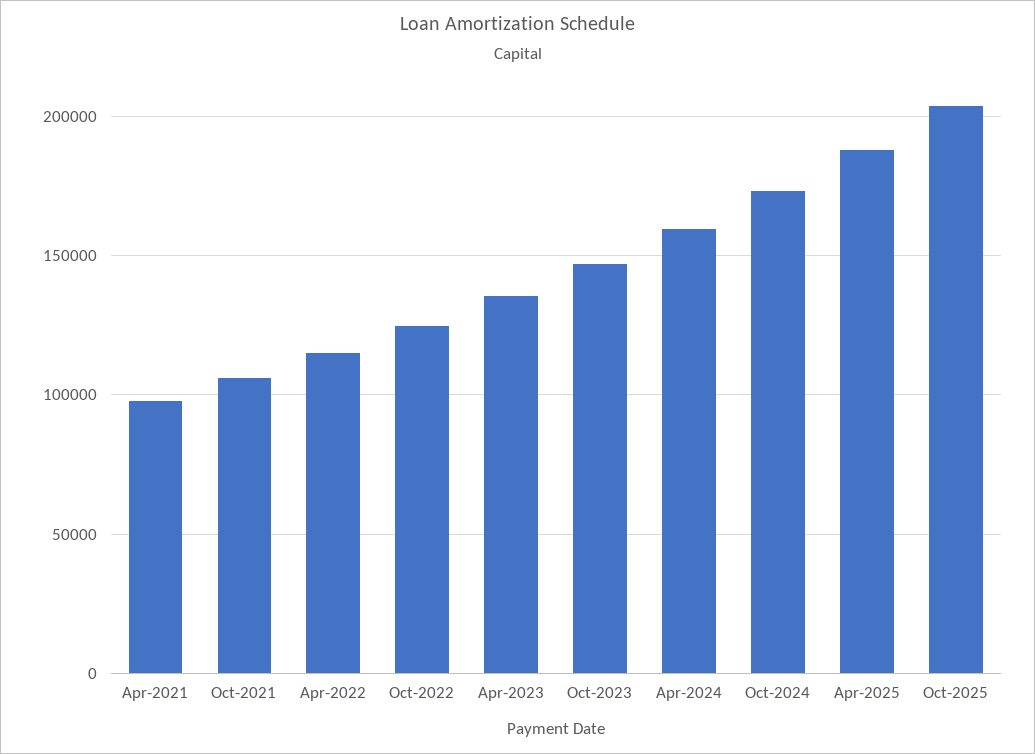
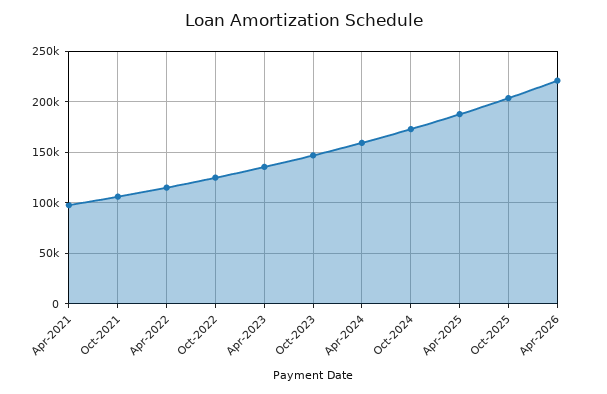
Apr-2026: none -> 220000

